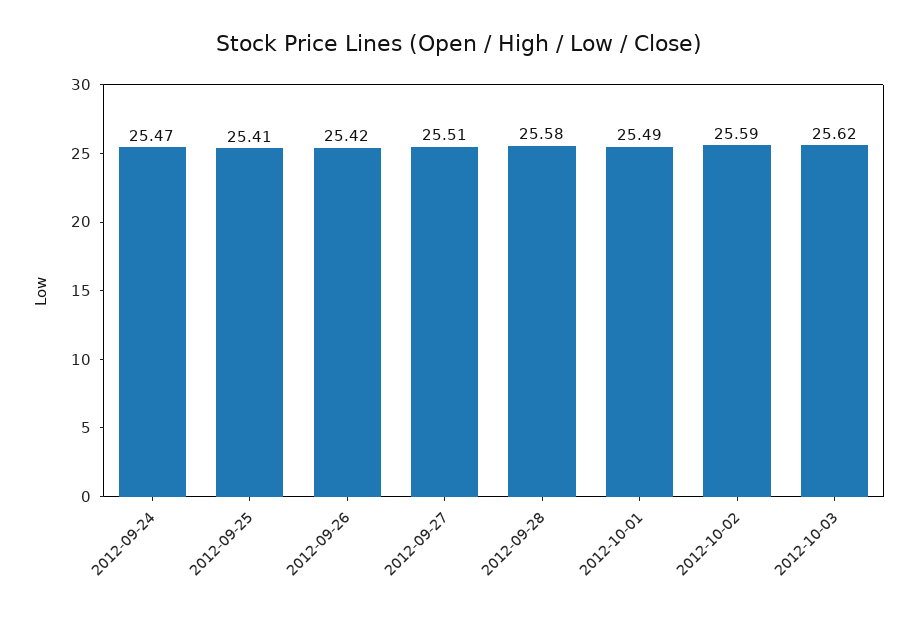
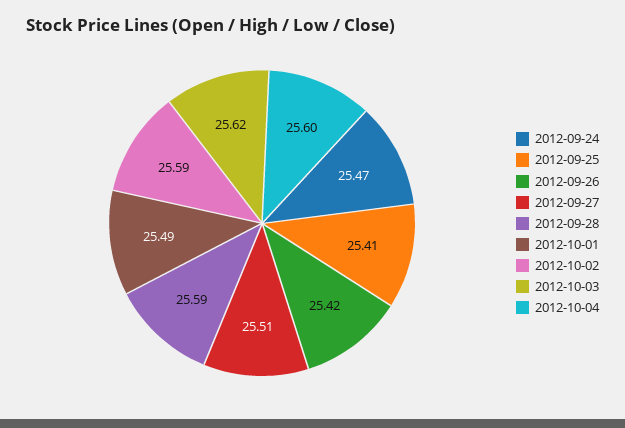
2012-09-28: 25.58 -> 25.59
2012-10-04: none -> 25.6

